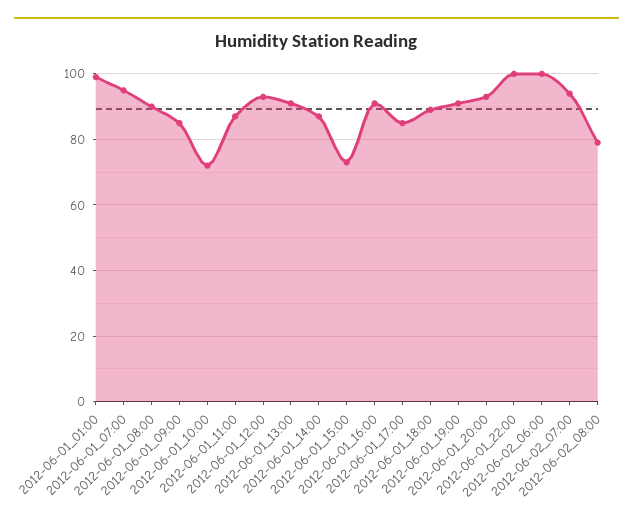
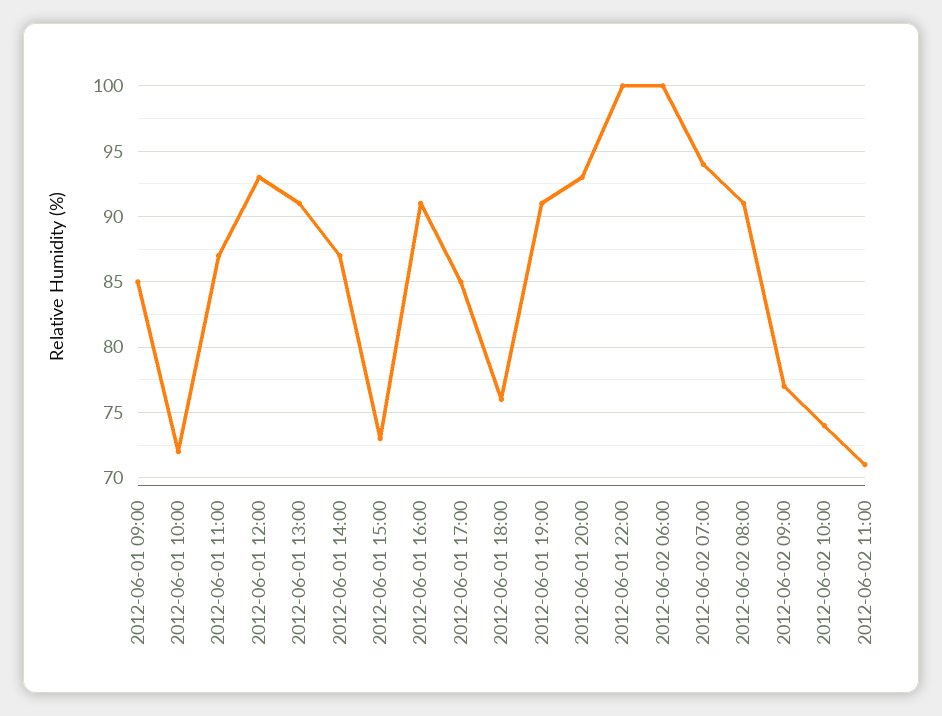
2012-06-01_01:00: 100 -> none
2012-06-01_07:00: 95 -> none
2012-06-01_08:00: 90 -> none
2012-06-01_18:00: 90 -> 76
2012-06-02_08:00: 80 -> 91
2012-06-02 09:00: none -> 77
2012-06-02 10:00: none -> 74
2012-06-02 11:00: none -> 71

